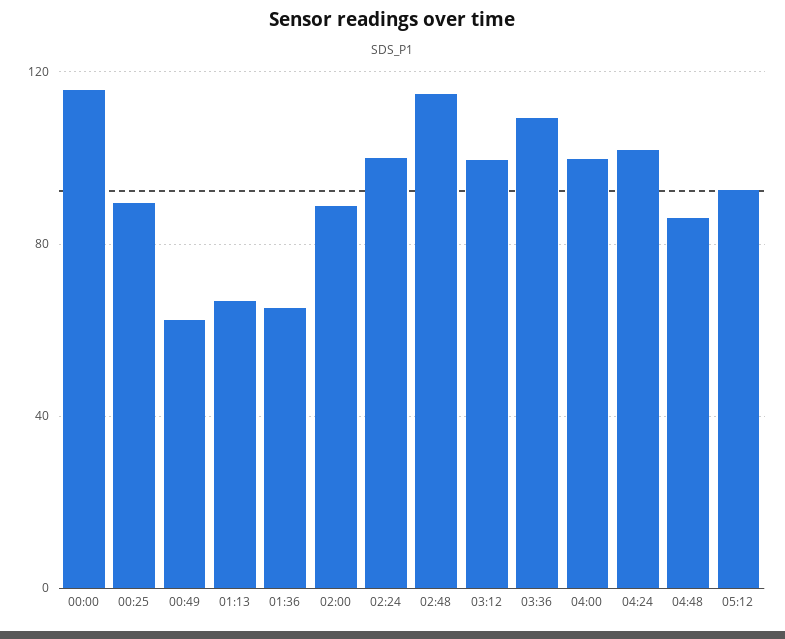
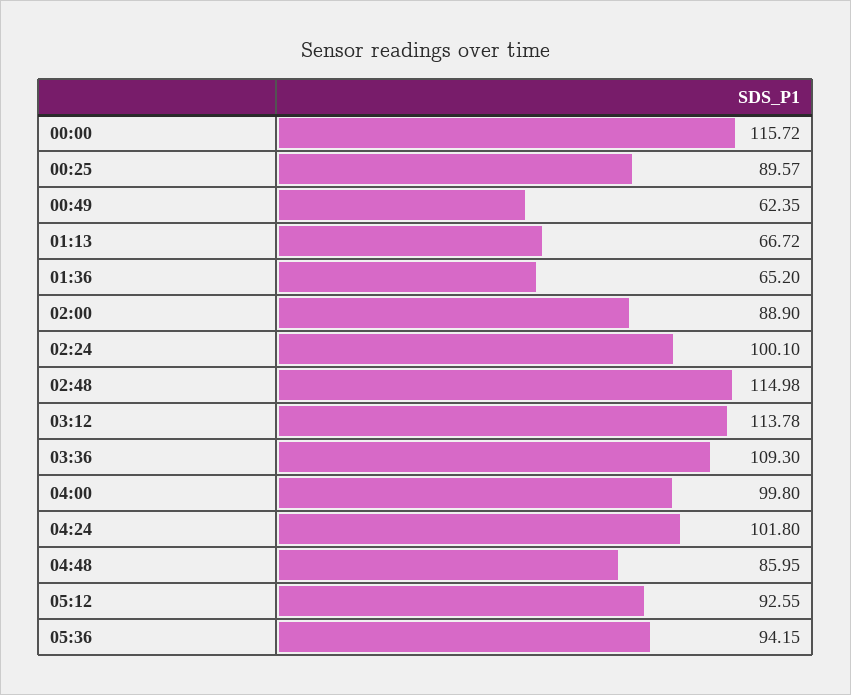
03:12: 100 -> 113.78
05:36: none -> 94.15

